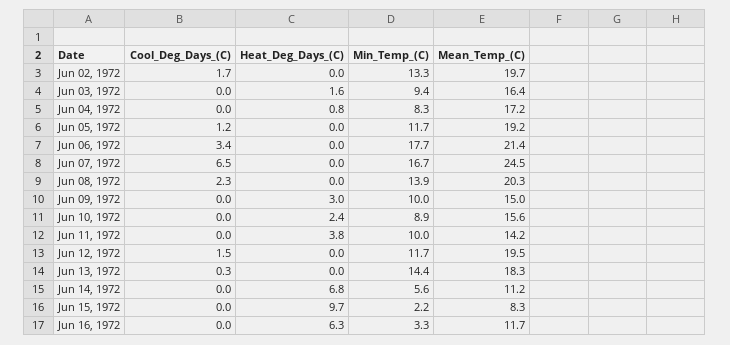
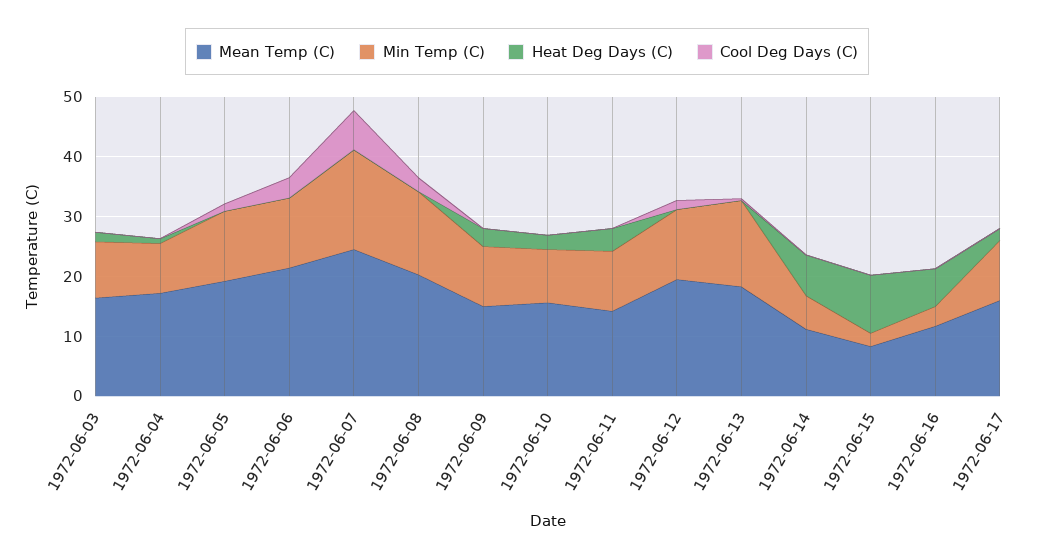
Cool_Deg_Days_(C), Jun 02, 1972: 1.7 -> none
Heat_Deg_Days_(C), Jun 02, 1972: 0 -> none
Min_Temp_(C), Jun 02, 1972: 13.3 -> none
Mean_Temp_(C), Jun 02, 1972: 19.7 -> none
Min_Temp_(C), Jun 06, 1972: 17.7 -> 12
Mean_Temp_(C), 1972-06-17: none -> 16
Min_Temp_(C), 1972-06-17: none -> 10
Heat_Deg_Days_(C), 1972-06-17: none -> 2
Cool_Deg_Days_(C), 1972-06-17: none -> 0

